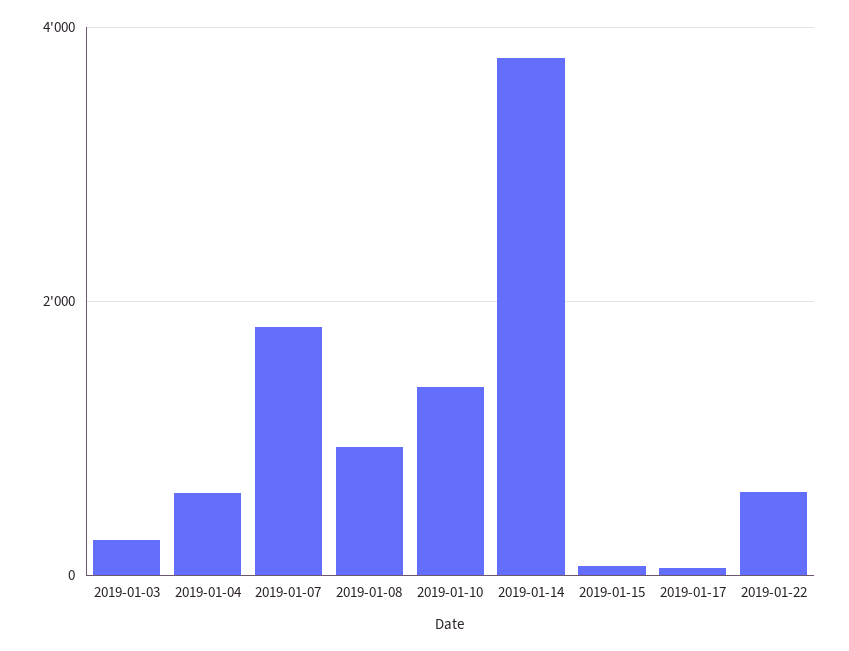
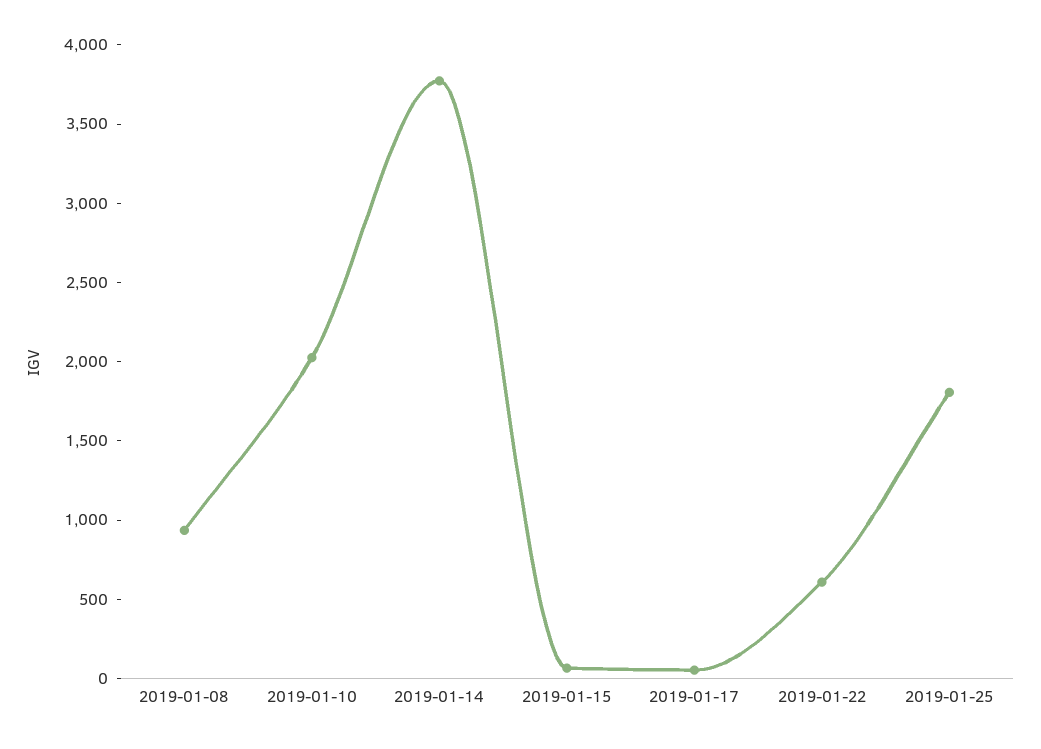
2019-01-03: 200 -> none
2019-01-04: 600 -> none
2019-01-07: 1800 -> none
2019-01-10: 1400 -> 2000
2019-01-25: none -> 1800

